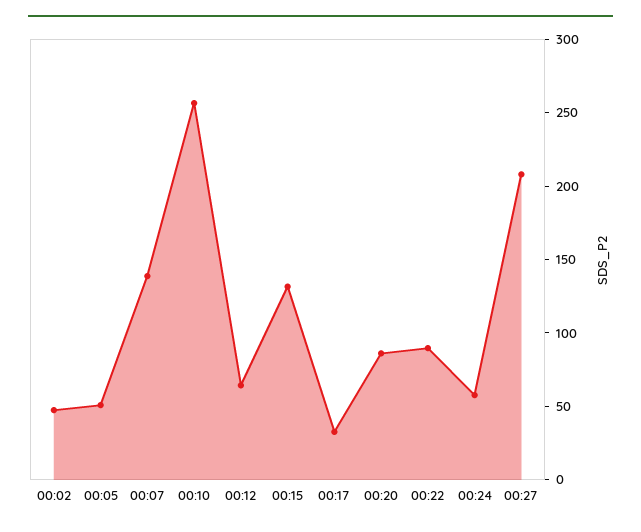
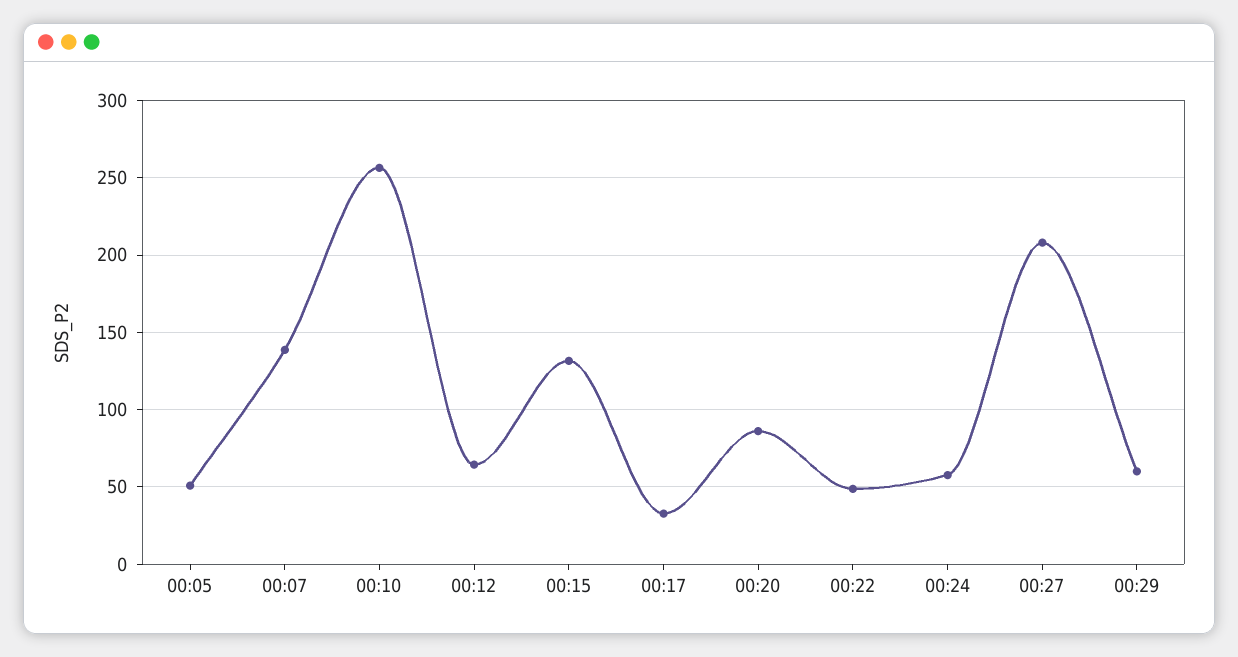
00:02: 50 -> none
00:22: 90 -> 50
00:29: none -> 60

